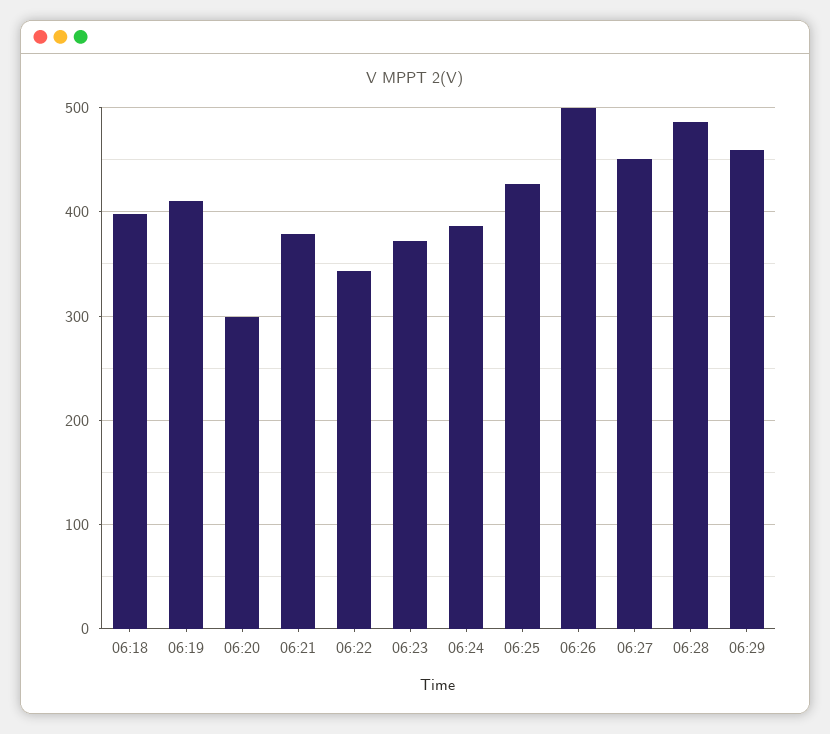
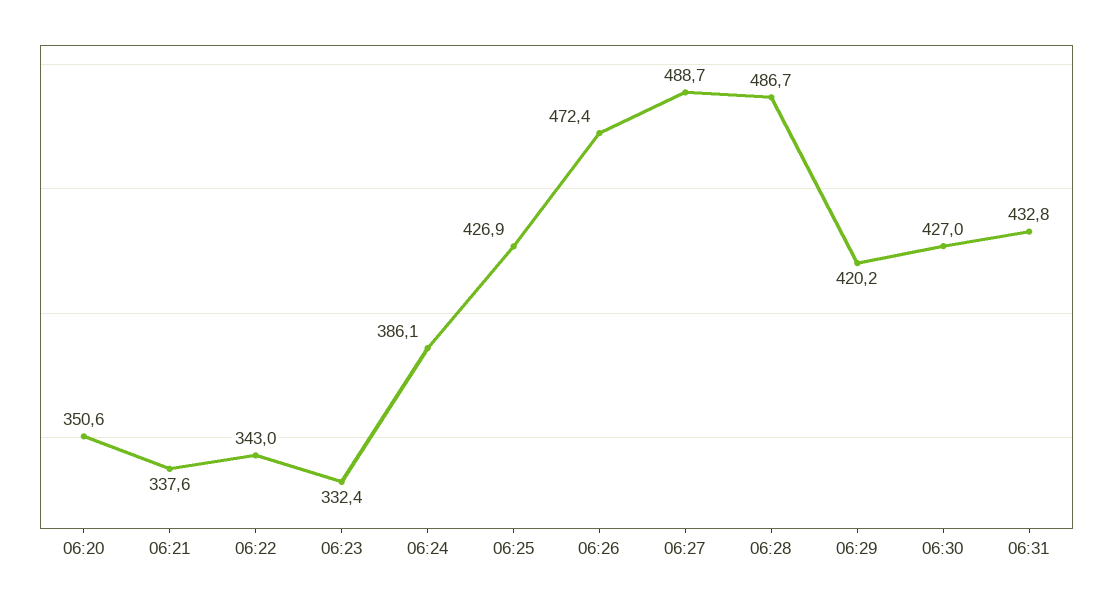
06:18: 400 -> none
06:19: 410 -> none
06:20: 300 -> 350.6
06:21: 380 -> 337.6
06:23: 370 -> 332.4
06:26: 500 -> 472.4
06:27: 450 -> 488.7
06:29: 460 -> 420.2
06:30: none -> 427
06:31: none -> 432.8

